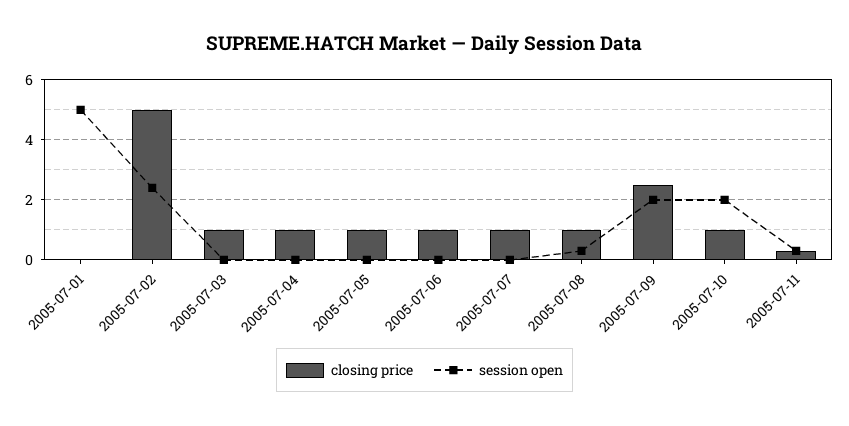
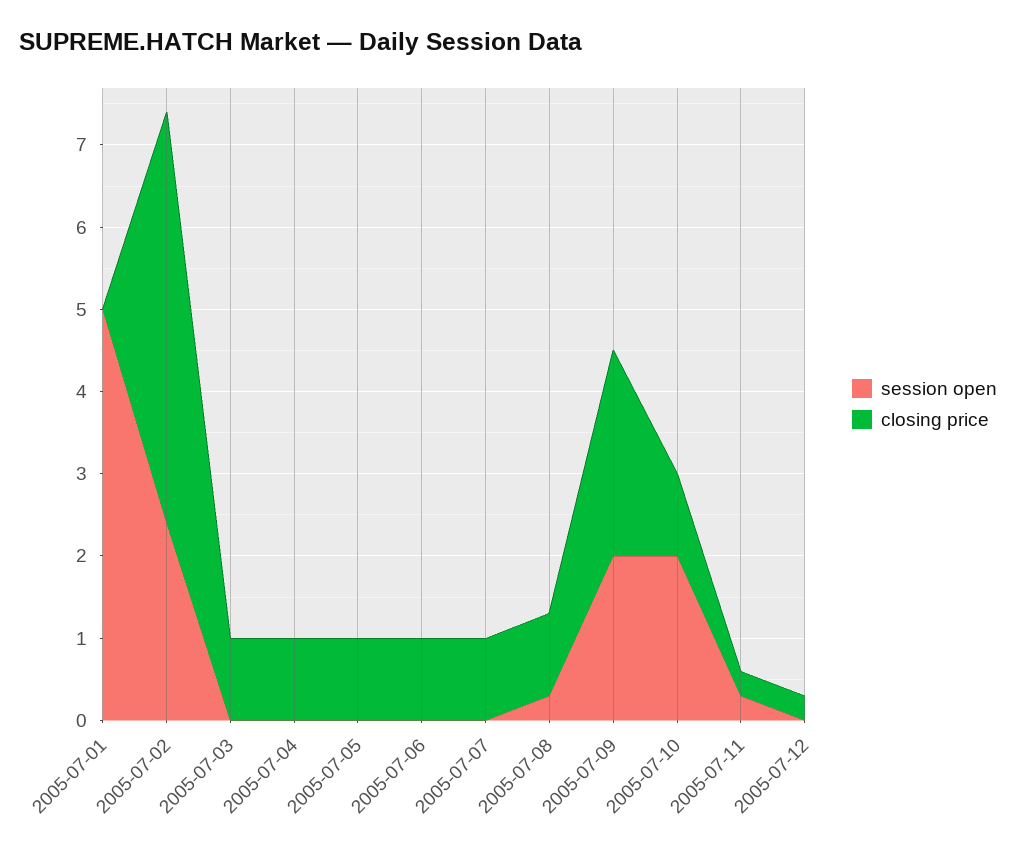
session open, 2005-07-12: none -> 0
closing price, 2005-07-12: none -> 0.3

